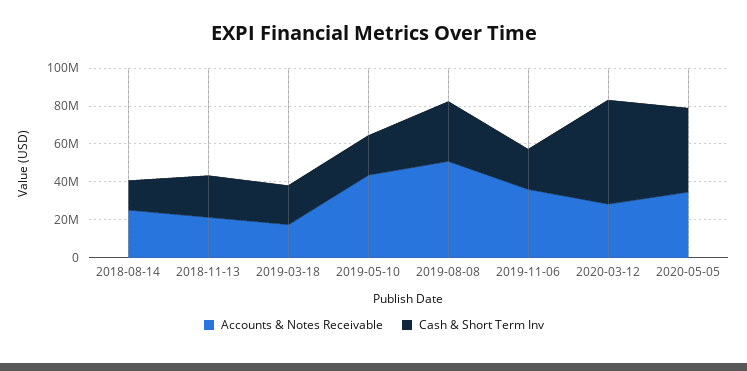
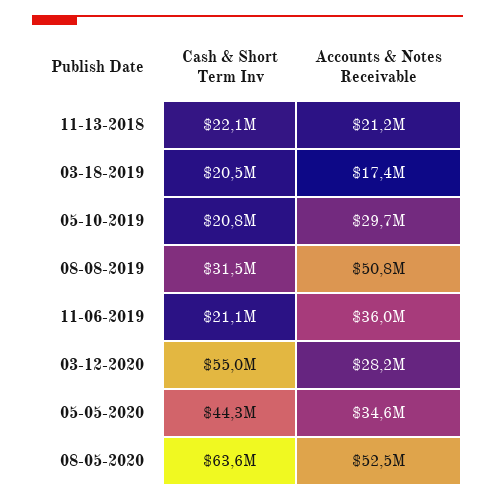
Accounts & Notes Receivable, 2018-08-14: 25000000 -> none
Cash & Short Term Inv, 2018-08-14: 15000000 -> none
Accounts & Notes Receivable, 2019-05-10: 45000000 -> 29700000
Cash & Short Term Inv, 08-05-2020: none -> 63600000
Accounts & Notes Receivable, 08-05-2020: none -> 52500000

